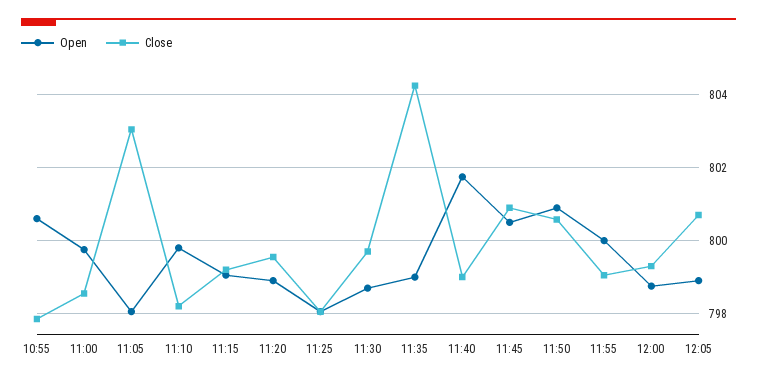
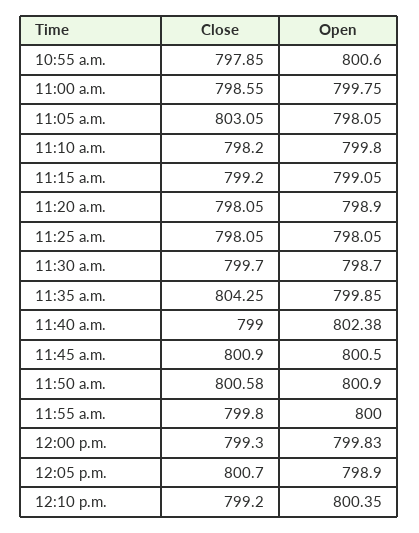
Close, 11:20: 799.6 -> 798.05
Open, 11:35: 799 -> 799.85
Open, 11:40: 801.8 -> 802.38
Close, 11:55: 799 -> 799.8
Open, 12:00: 798.8 -> 799.83
Close, 12:10 p.m.: none -> 799.2
Open, 12:10 p.m.: none -> 800.35

